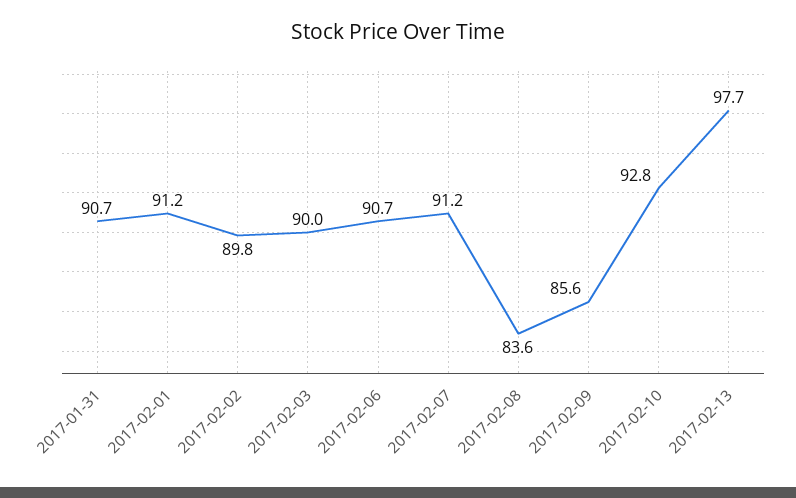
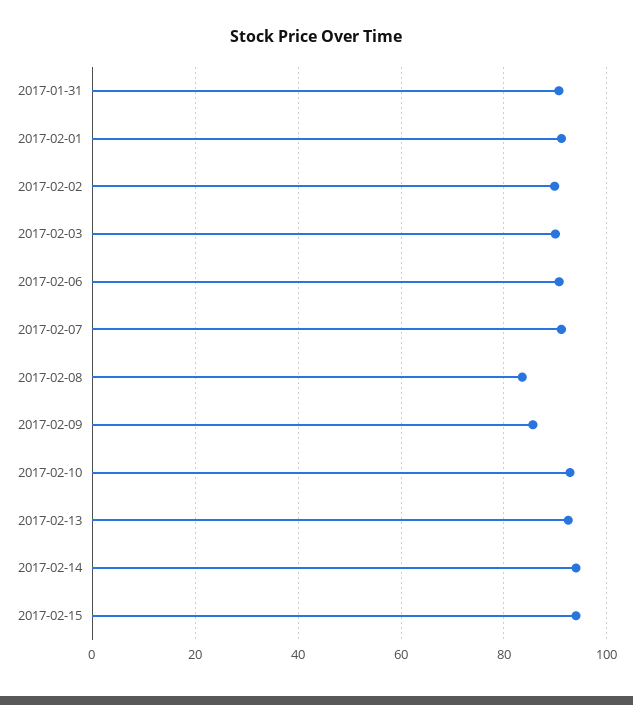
2017-02-13: 97.7 -> 92
2017-02-14: none -> 94
2017-02-15: none -> 94

